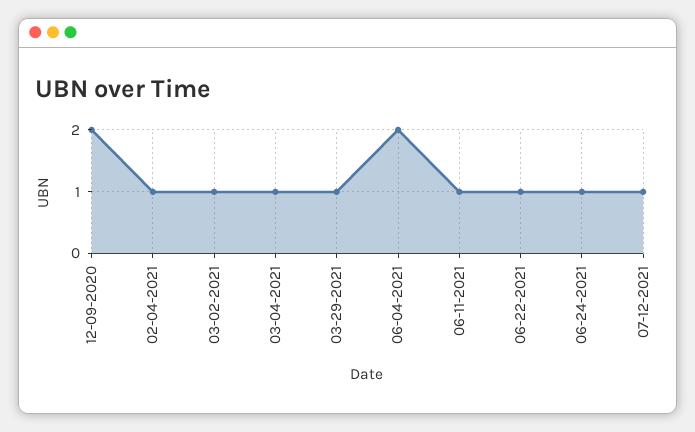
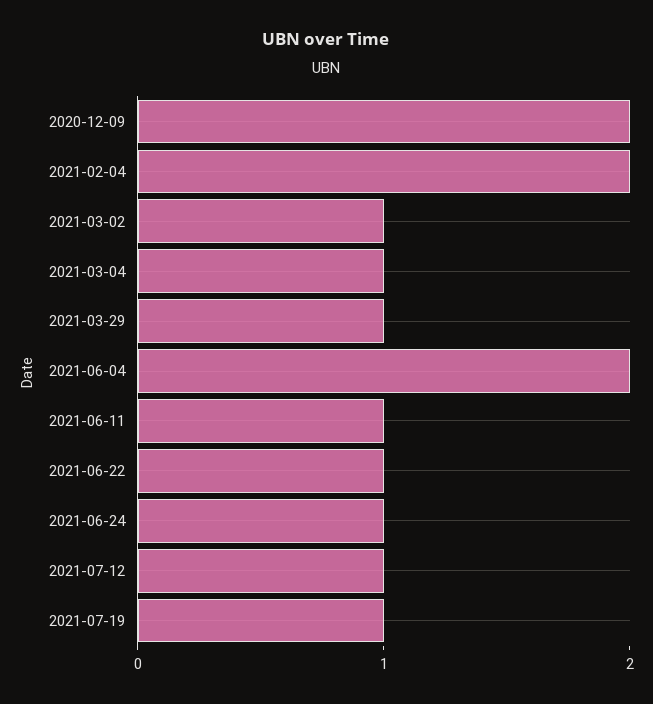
02-04-2021: 1 -> 2
2021-07-19: none -> 1

